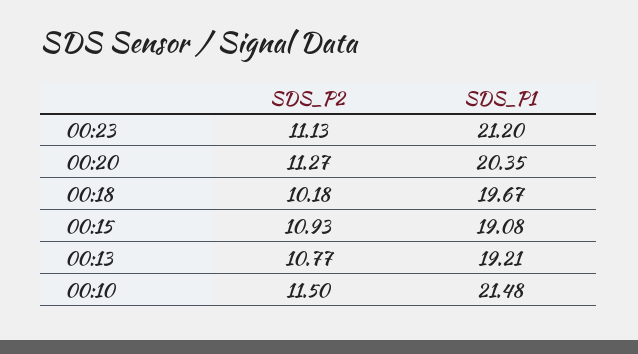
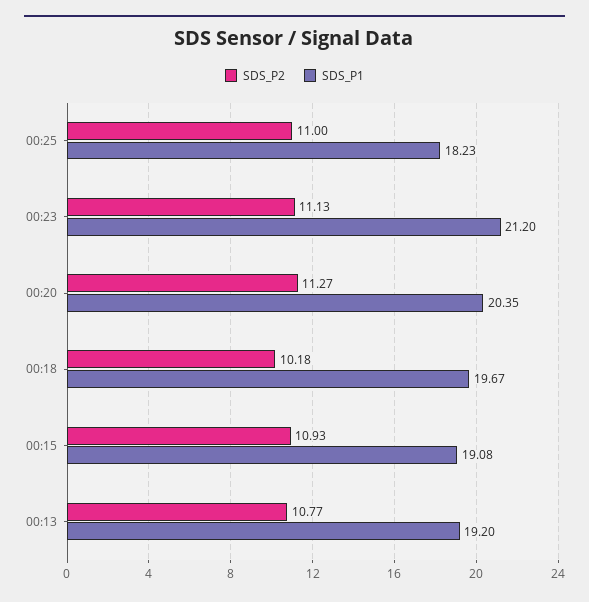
SDS_P1, 00:13: 19.21 -> 19.2
SDS_P2, 00:10: 11.5 -> none
SDS_P1, 00:10: 21.48 -> none
SDS_P2, 00:25: none -> 11
SDS_P1, 00:25: none -> 18.23

